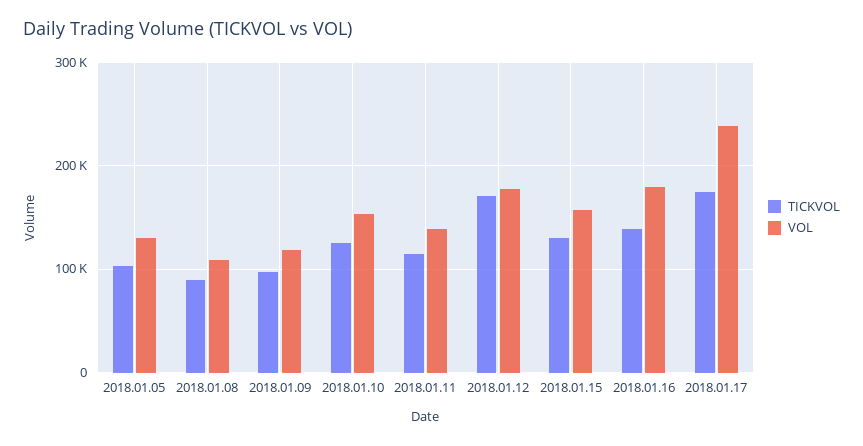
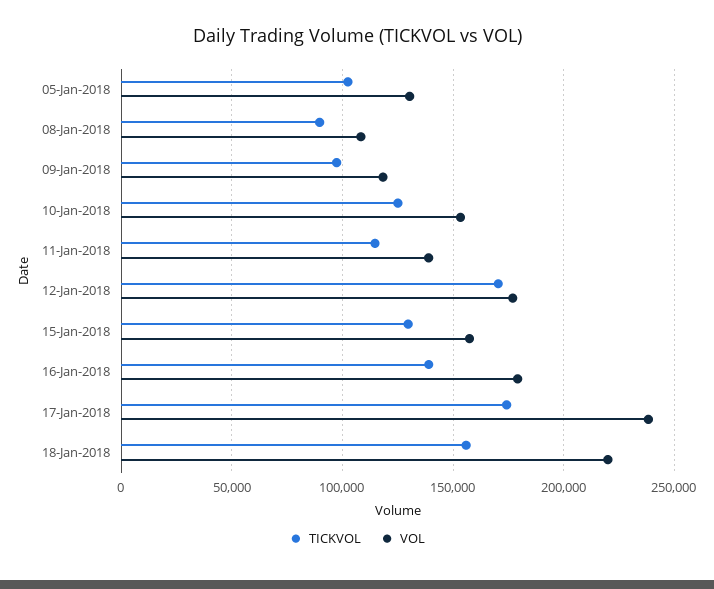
TICKVOL, 18-Jan-2018: none -> 155000
VOL, 18-Jan-2018: none -> 220000

